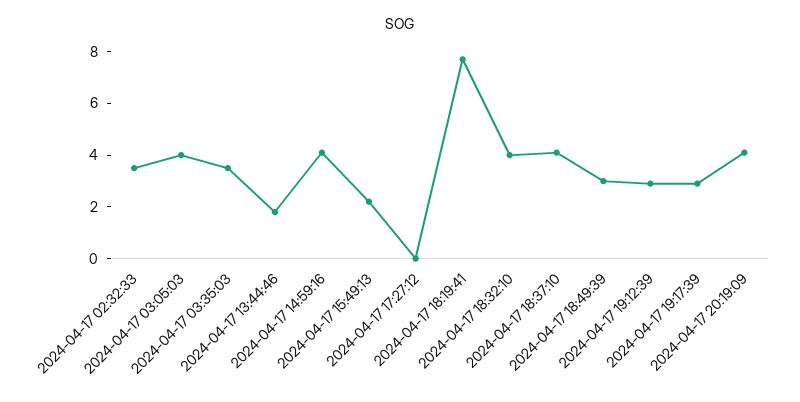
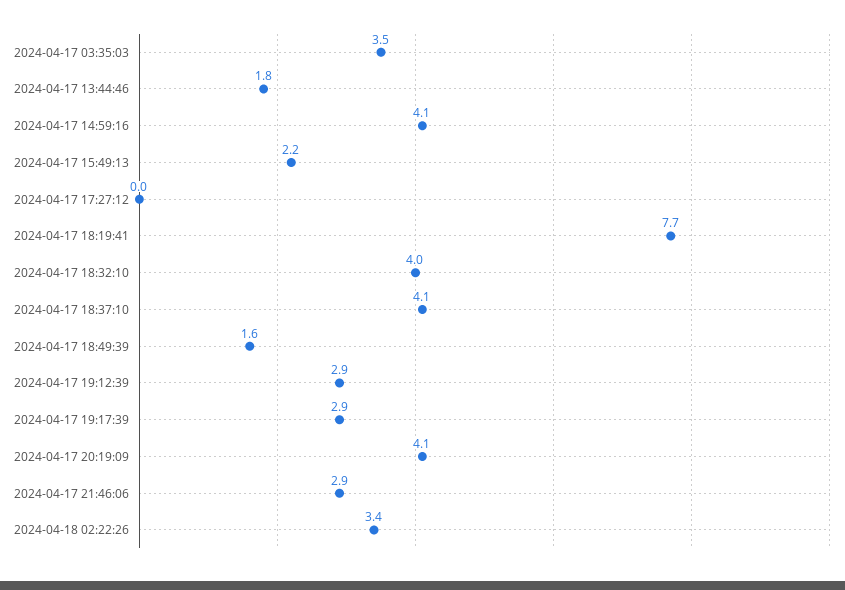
2024-04-17 02:32:33: 3.5 -> none
2024-04-17 03:05:03: 4 -> none
2024-04-17 18:49:39: 3 -> 1.6
2024-04-17 21:46:06: none -> 2.9
2024-04-18 02:22:26: none -> 3.4

